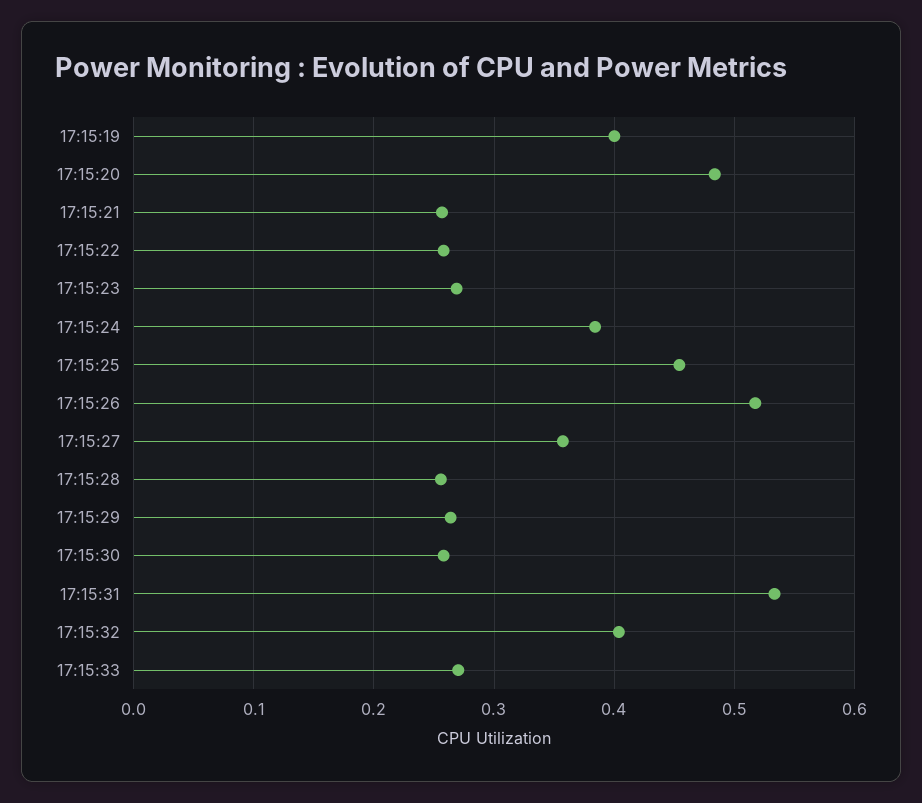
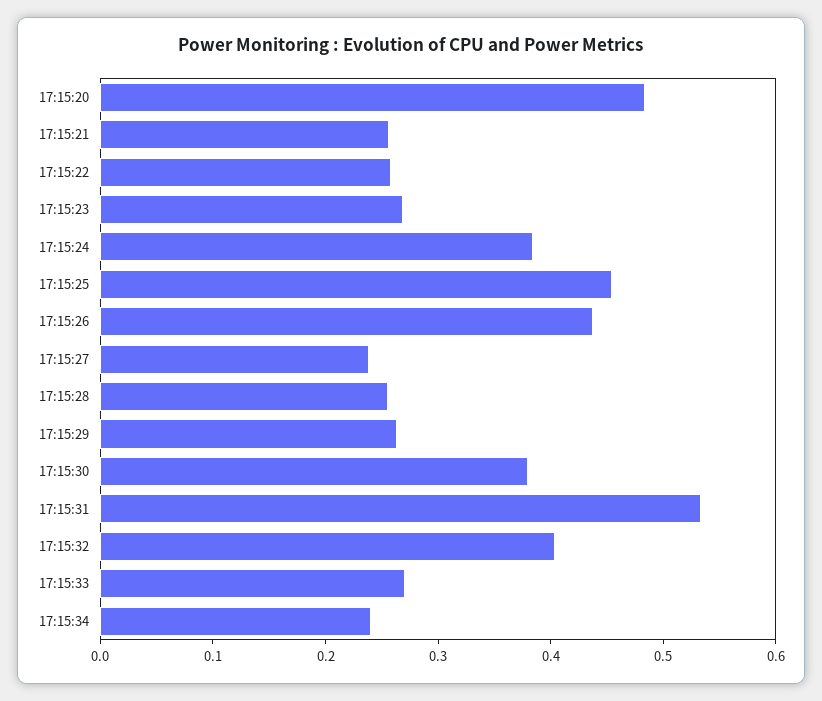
17:15:19: 0.4 -> none
17:15:26: 0.52 -> 0.44
17:15:27: 0.36 -> 0.24
17:15:30: 0.26 -> 0.38
17:15:34: none -> 0.24

